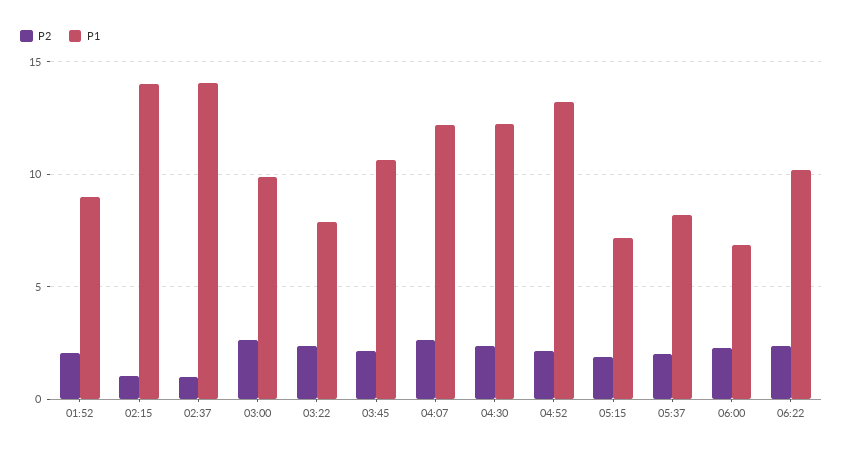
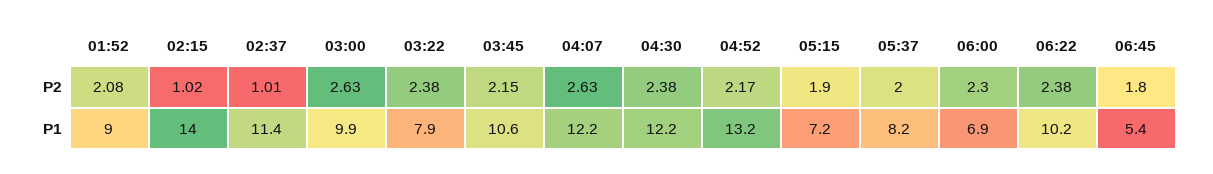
P1, 02:37: 14 -> 11.4
P2, 06:45: none -> 1.8
P1, 06:45: none -> 5.4

